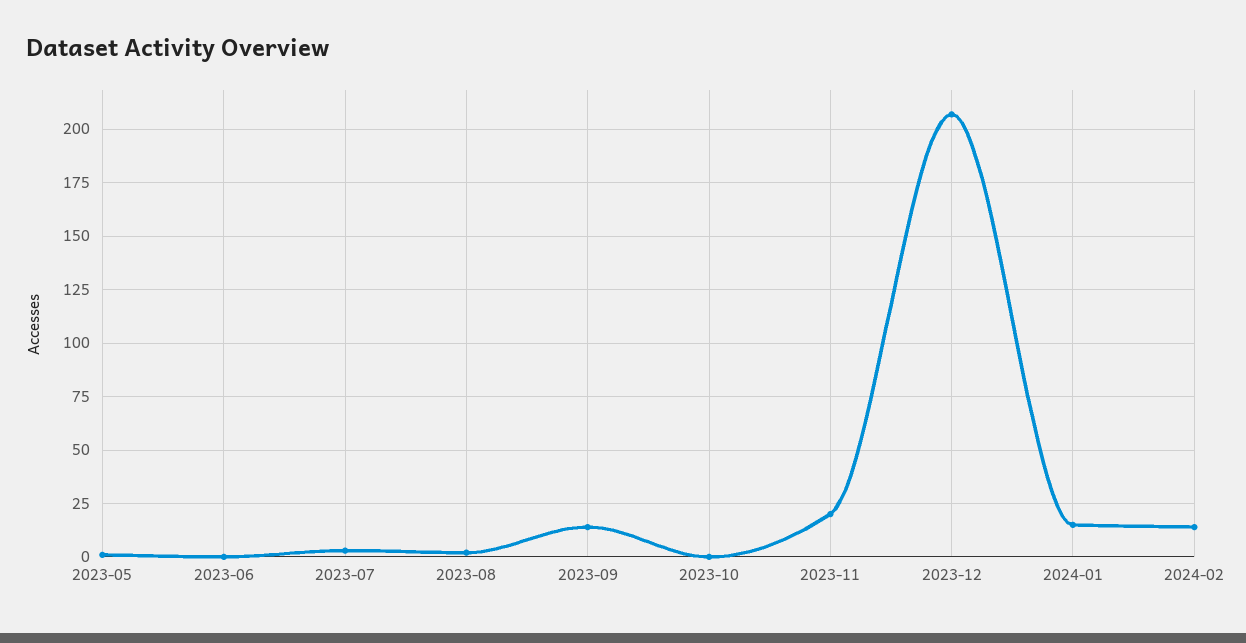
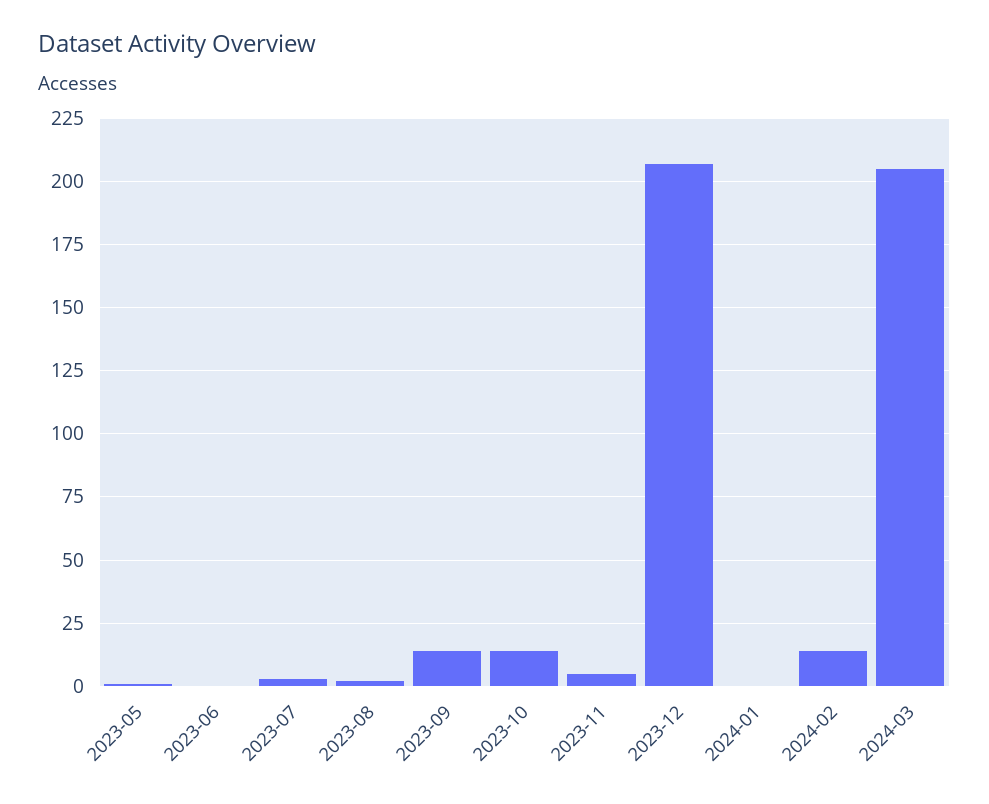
2023-10: 0 -> 15
2023-11: 20 -> 5
2024-01: 15 -> 0
2024-03: none -> 205

